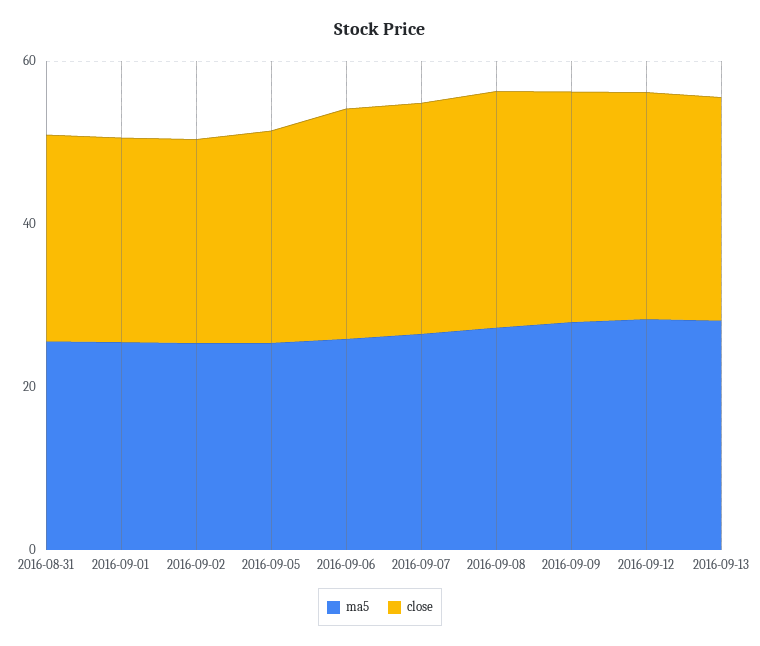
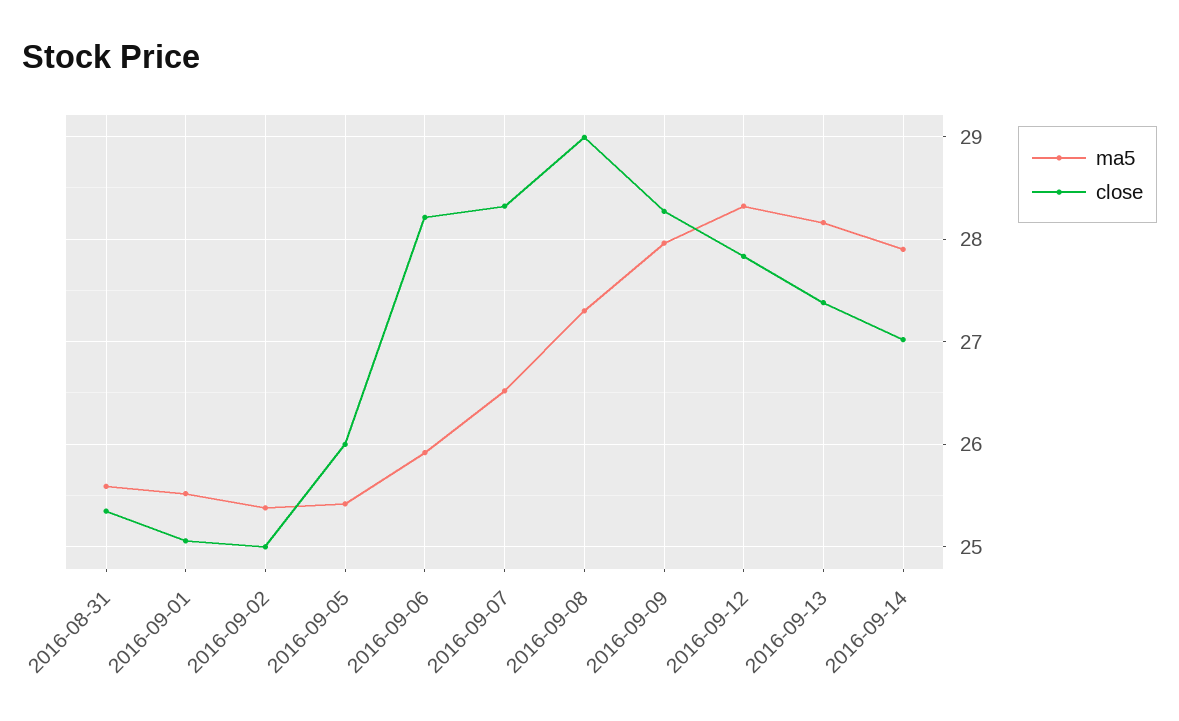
ma5, 2016-09-14: none -> 27.9
close, 2016-09-14: none -> 27

